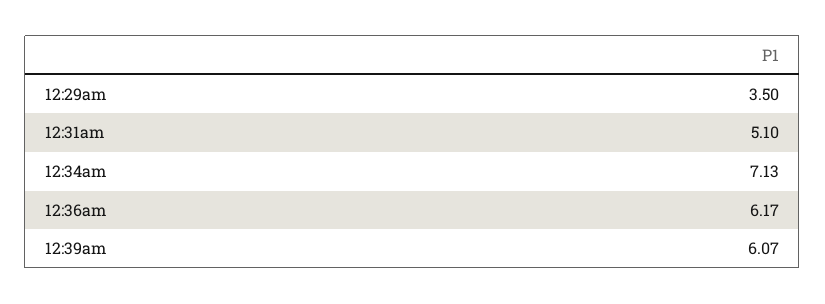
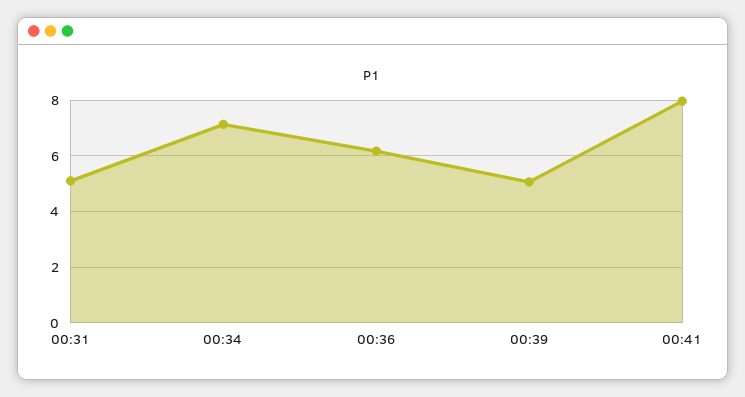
12:29am: 3.5 -> none
12:39am: 6.07 -> 5
00:41: none -> 8

